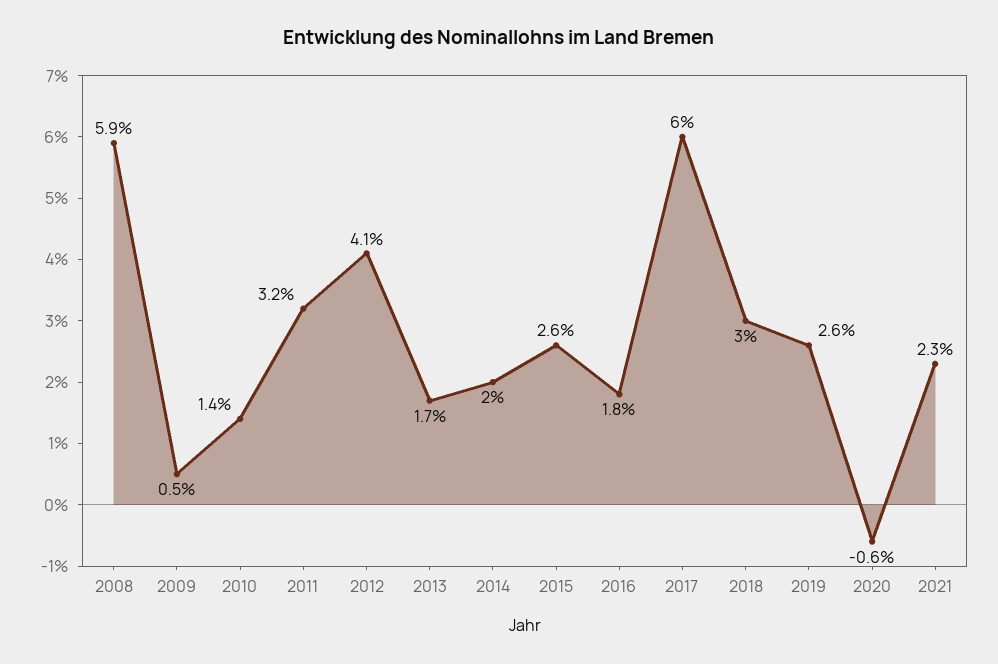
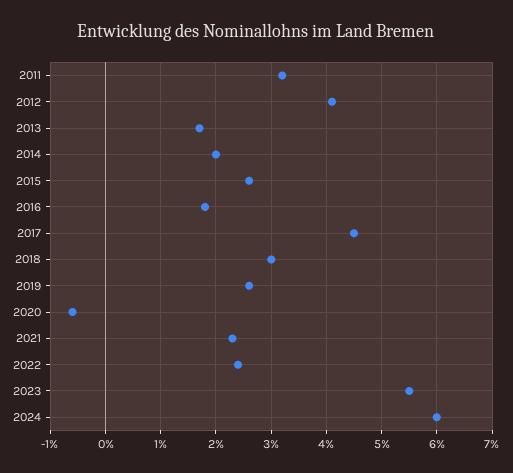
2008: 5.9 -> none
2009: 0.5 -> none
2010: 1.4 -> none
2017: 6 -> 4.5
2022: none -> 2.5
2023: none -> 5.5
2024: none -> 6

